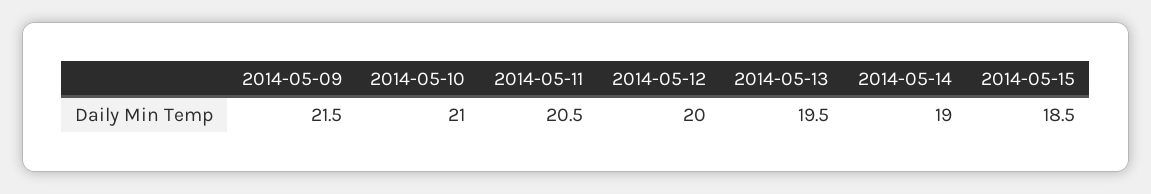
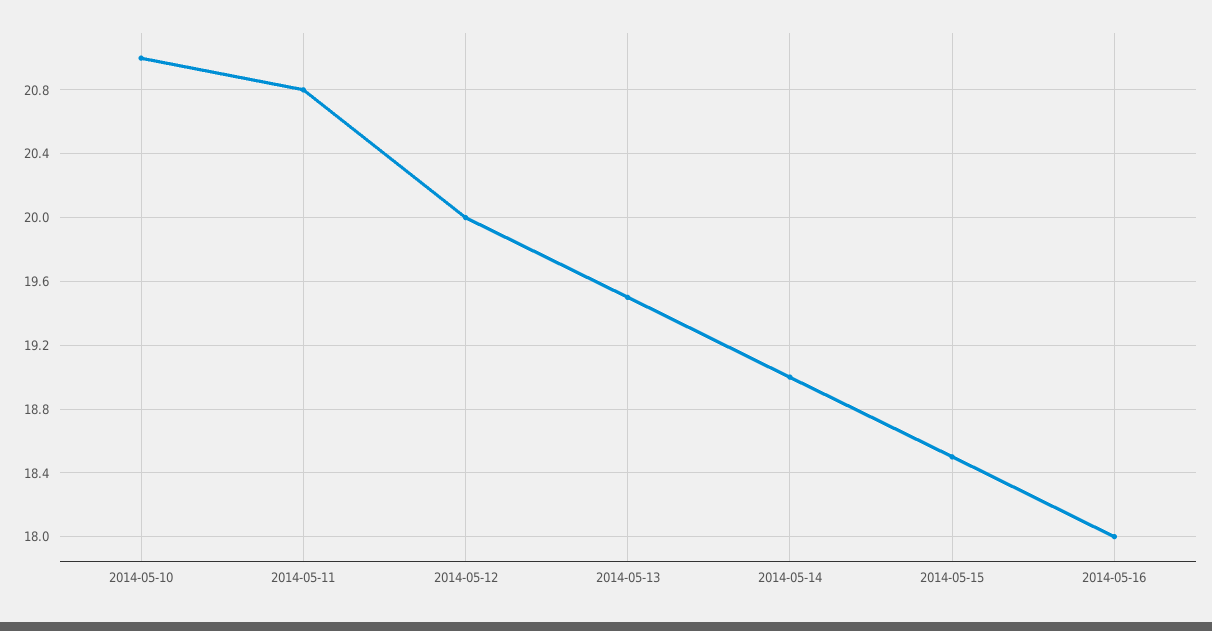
2014-05-09: 21.5 -> none
2014-05-11: 20.5 -> 20.8
2014-05-16: none -> 18

